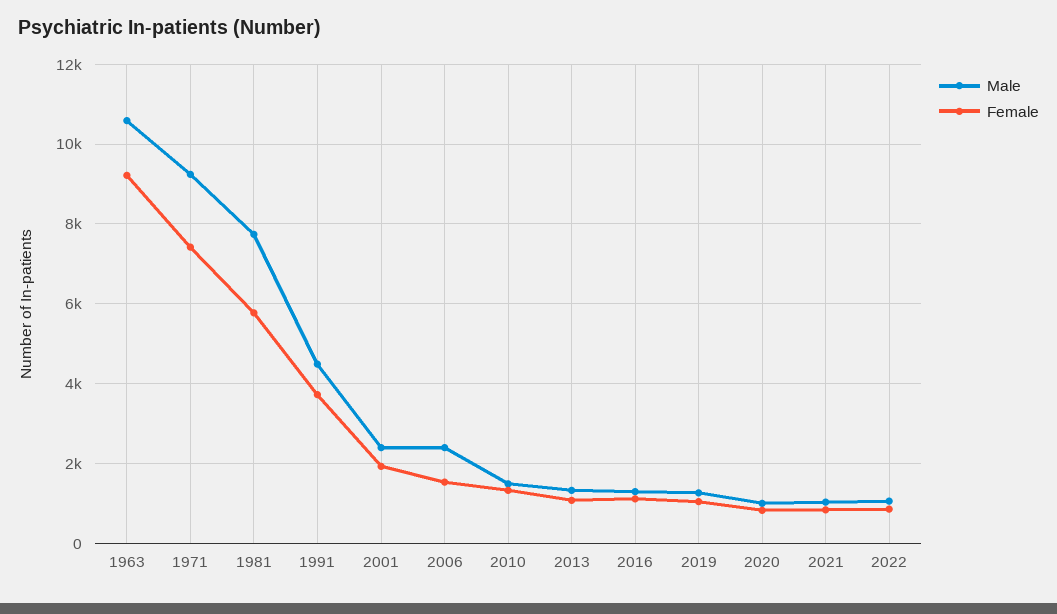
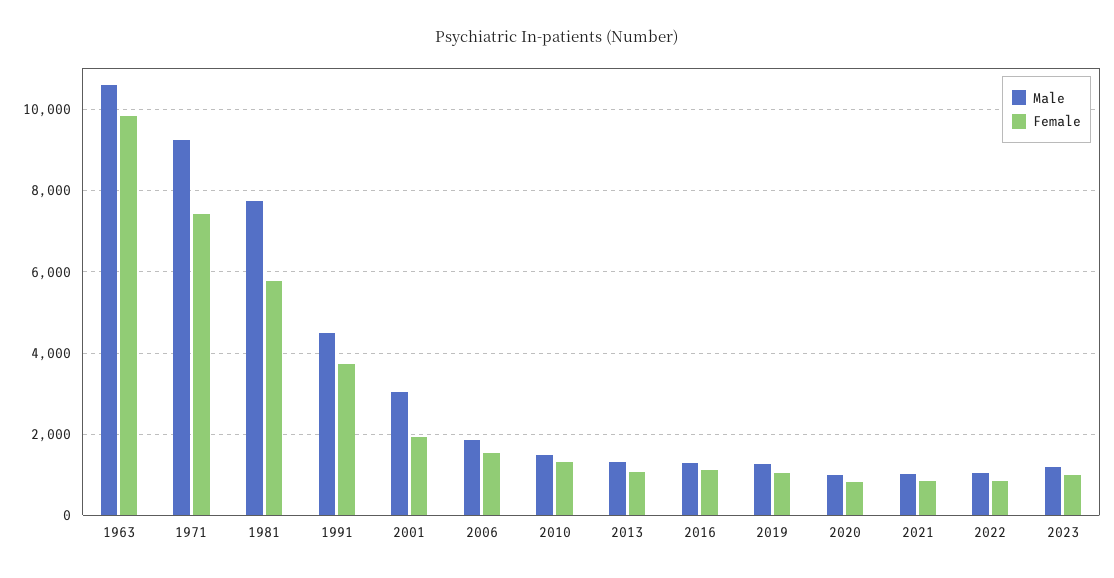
Female, 1963: 9200 -> 9800
Male, 2001: 2400 -> 3000
Male, 2006: 2400 -> 1800
Male, 2023: none -> 1200
Female, 2023: none -> 1000

